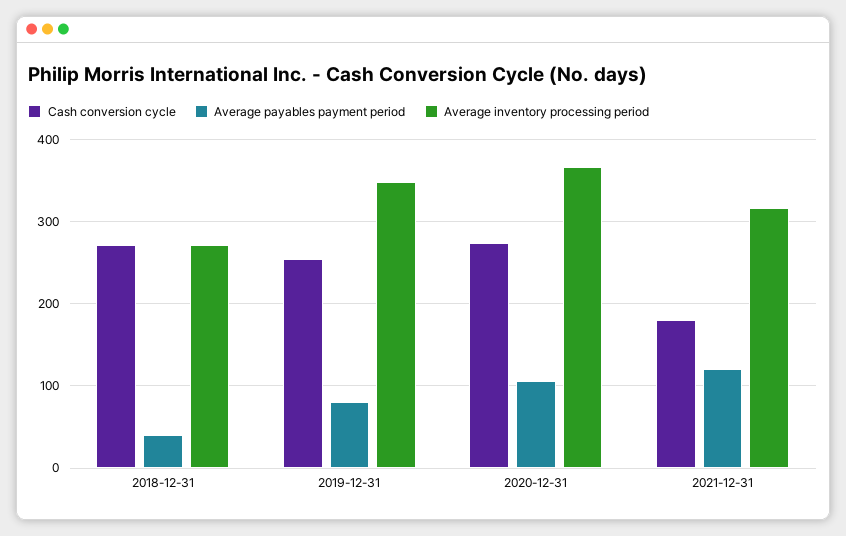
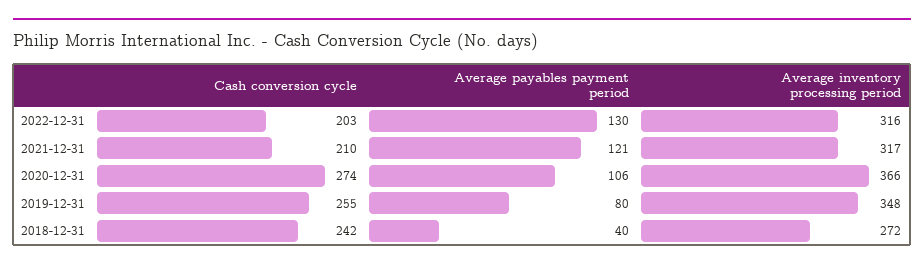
Cash conversion cycle, 2018-12-31: 270 -> 242
Cash conversion cycle, 2021-12-31: 180 -> 210
Cash conversion cycle, 2022-12-31: none -> 203
Average payables payment period, 2022-12-31: none -> 130
Average inventory processing period, 2022-12-31: none -> 316

